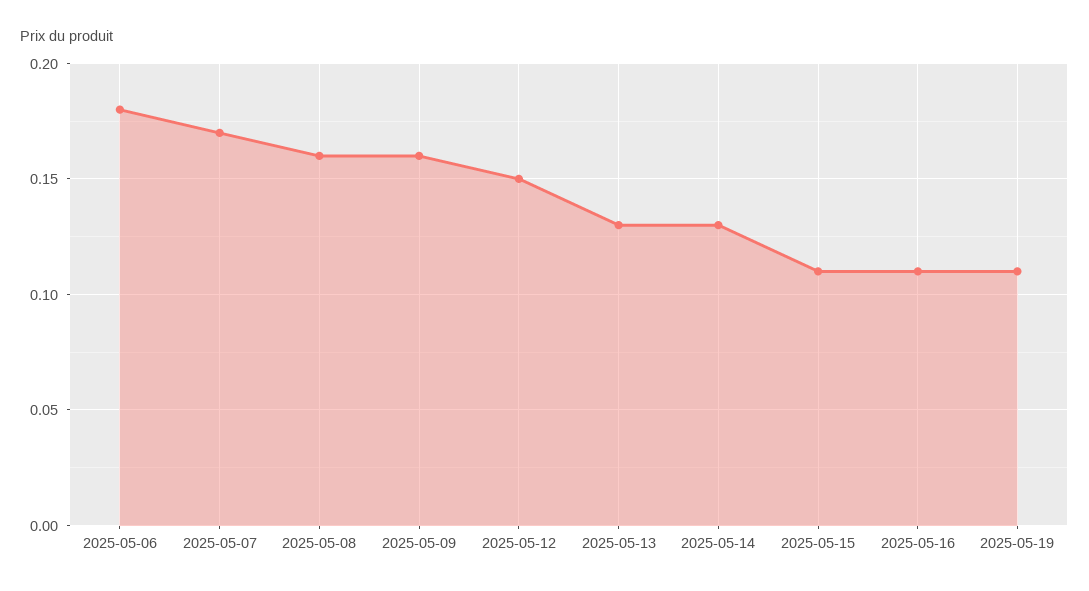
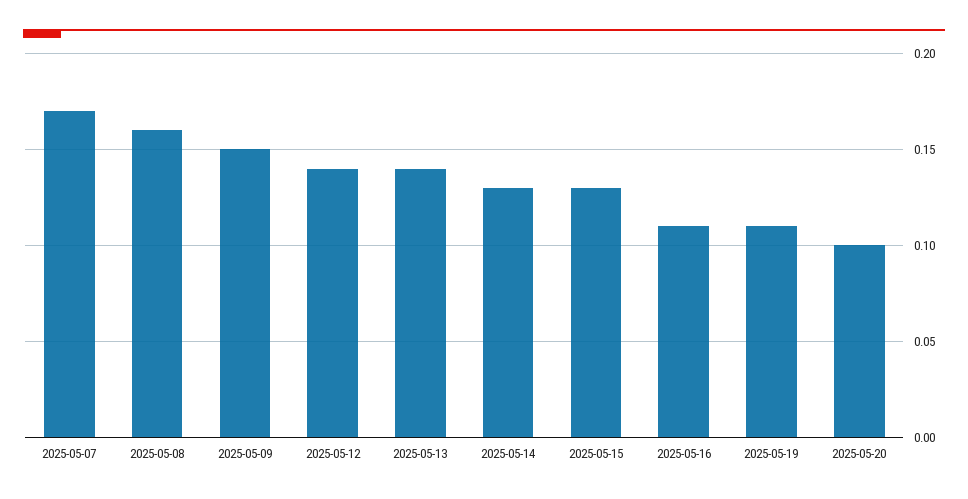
2025-05-06: 0.18 -> none
2025-05-09: 0.16 -> 0.15
2025-05-12: 0.15 -> 0.14
2025-05-13: 0.13 -> 0.14
2025-05-15: 0.11 -> 0.13
2025-05-20: none -> 0.1

